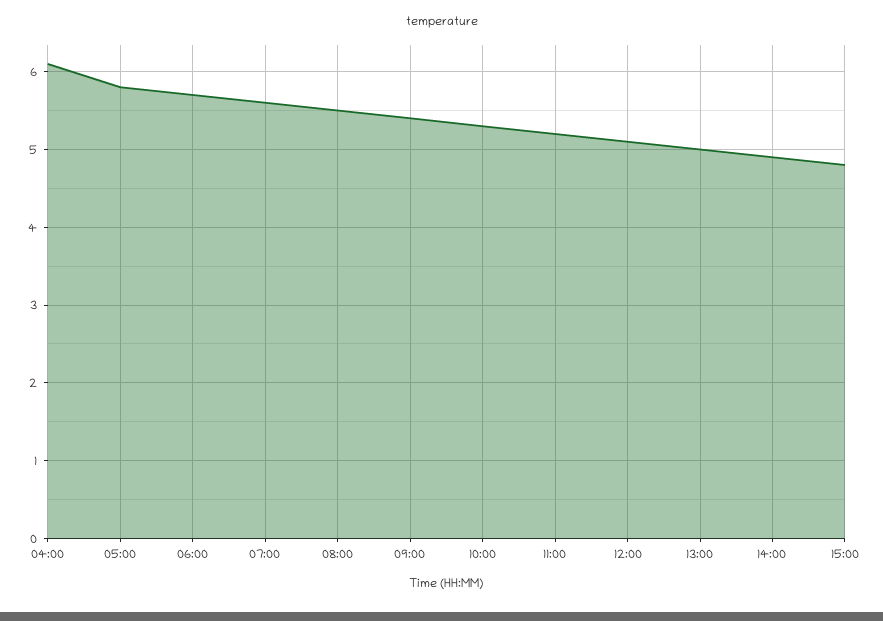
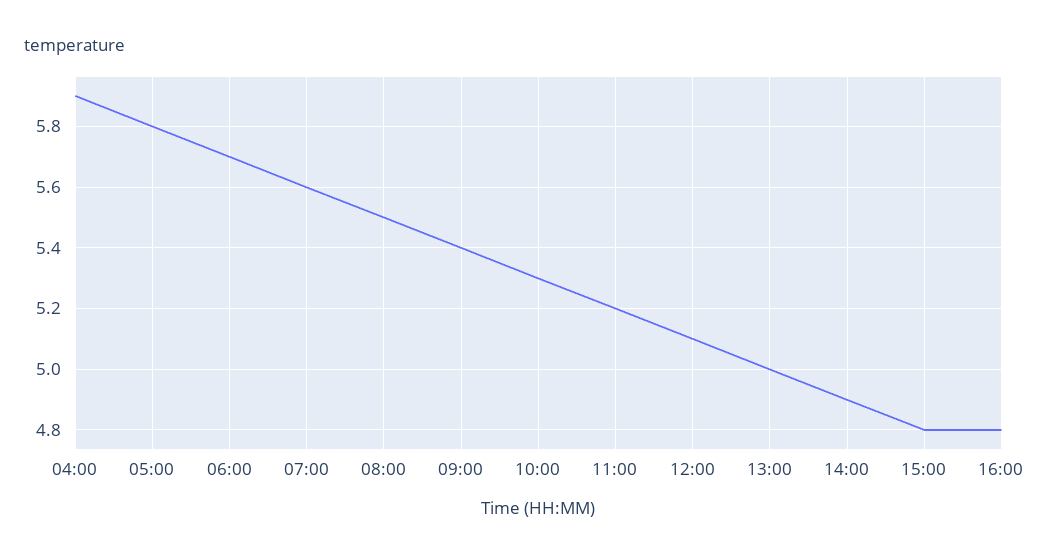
04:00: 6.1 -> 5.9
16:00: none -> 4.8

